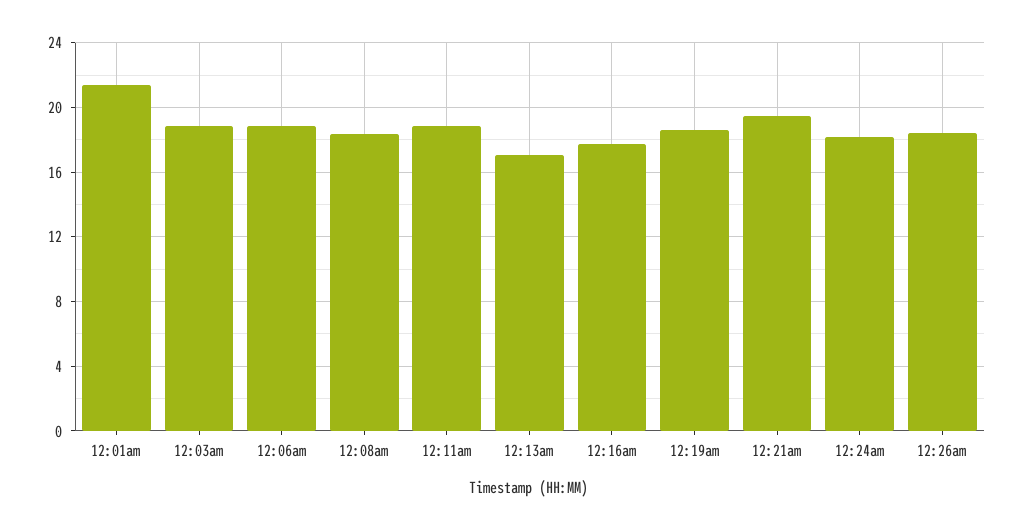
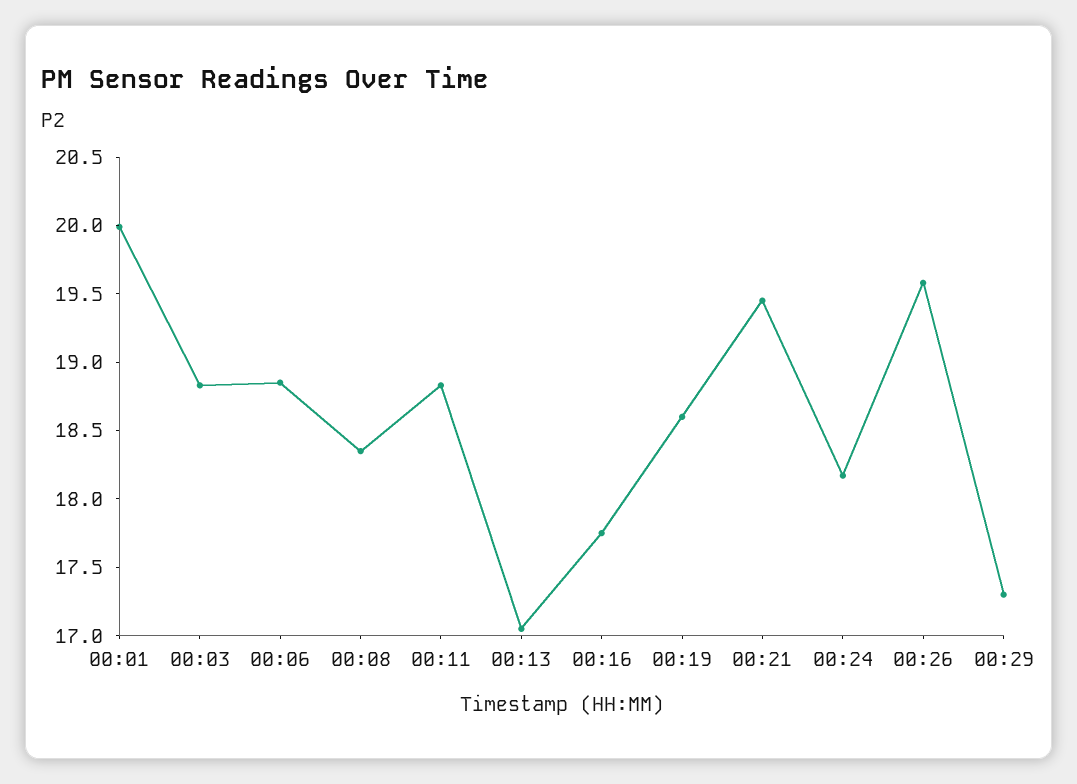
12:01am: 21.5 -> 20
12:26am: 18.5 -> 19.6
00:29: none -> 17.3

